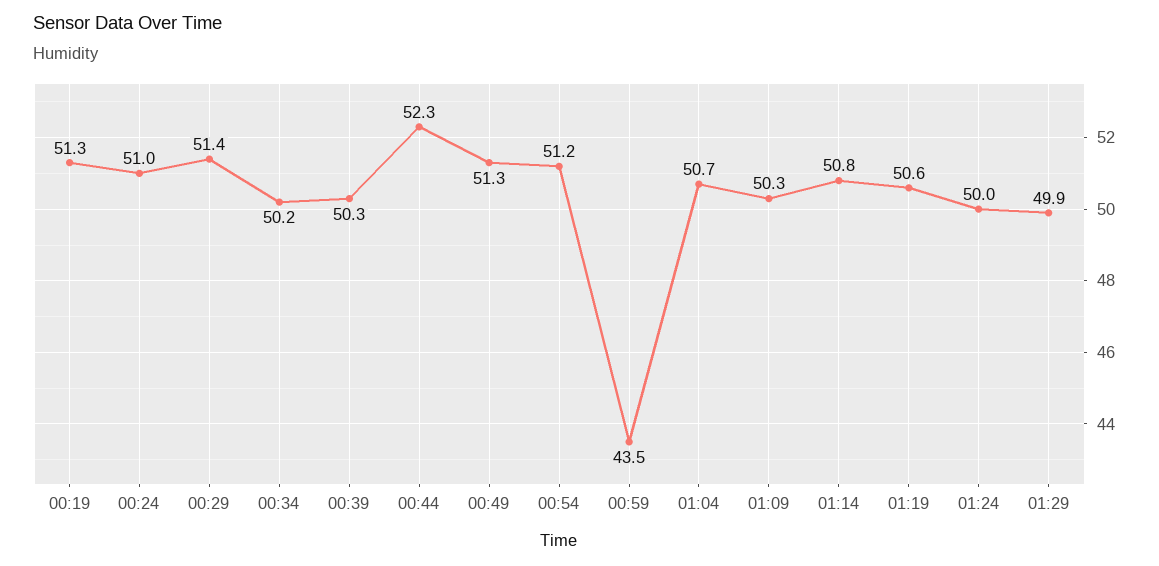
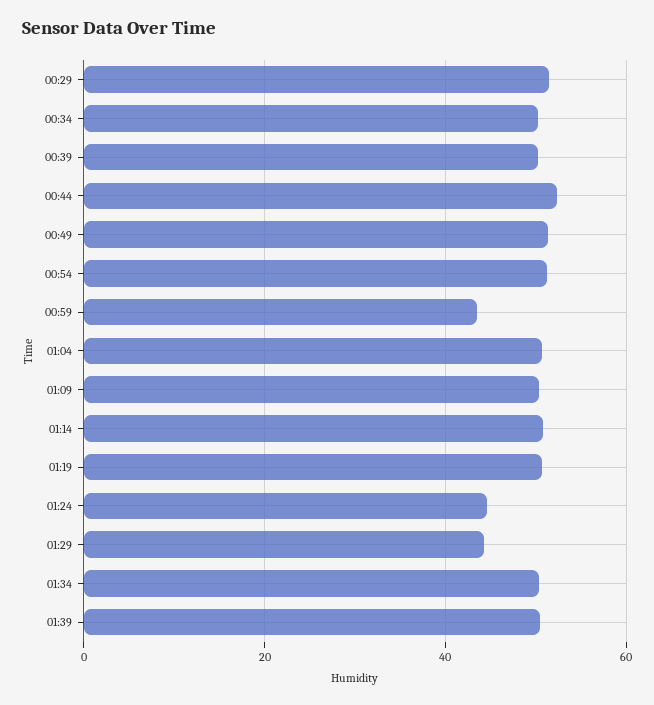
00:19: 51.3 -> none
00:24: 51 -> none
01:24: 50 -> 44
01:29: 49.9 -> 44
01:34: none -> 50
01:39: none -> 50

